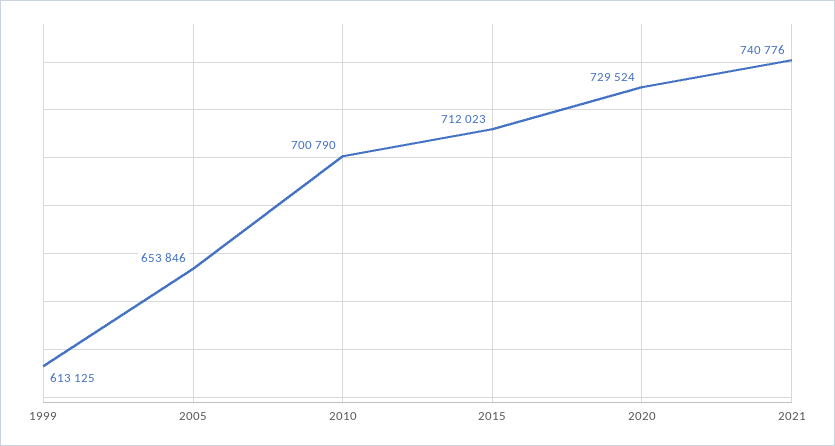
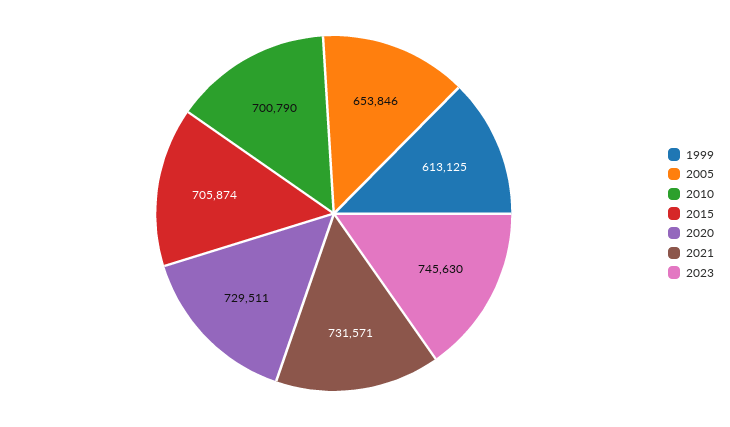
2015: 712023 -> 705874
2020: 729524 -> 729511
2021: 740776 -> 731571
2023: none -> 745630

